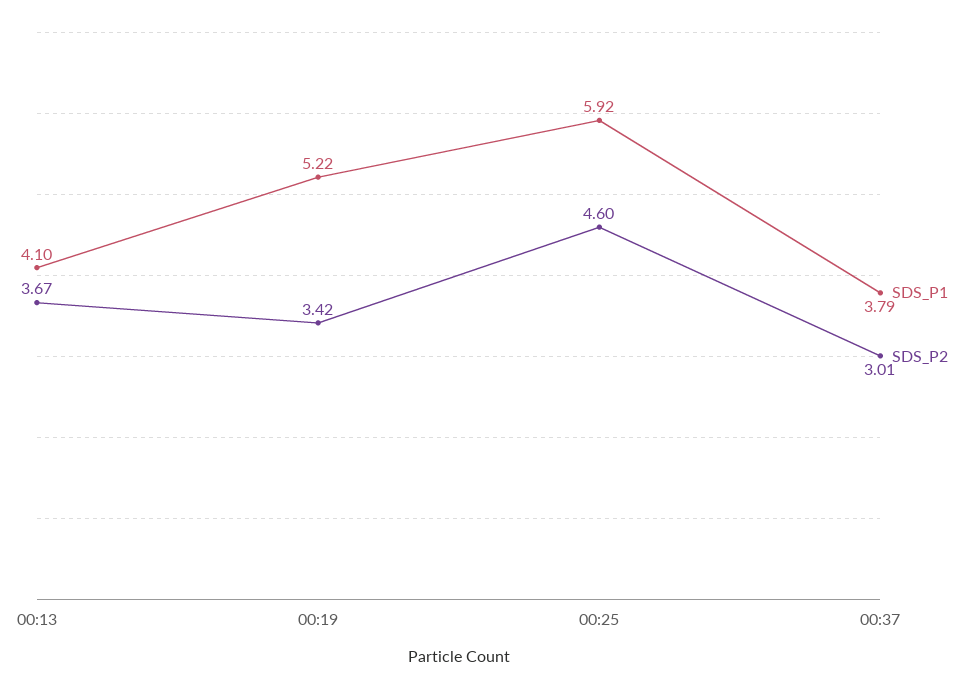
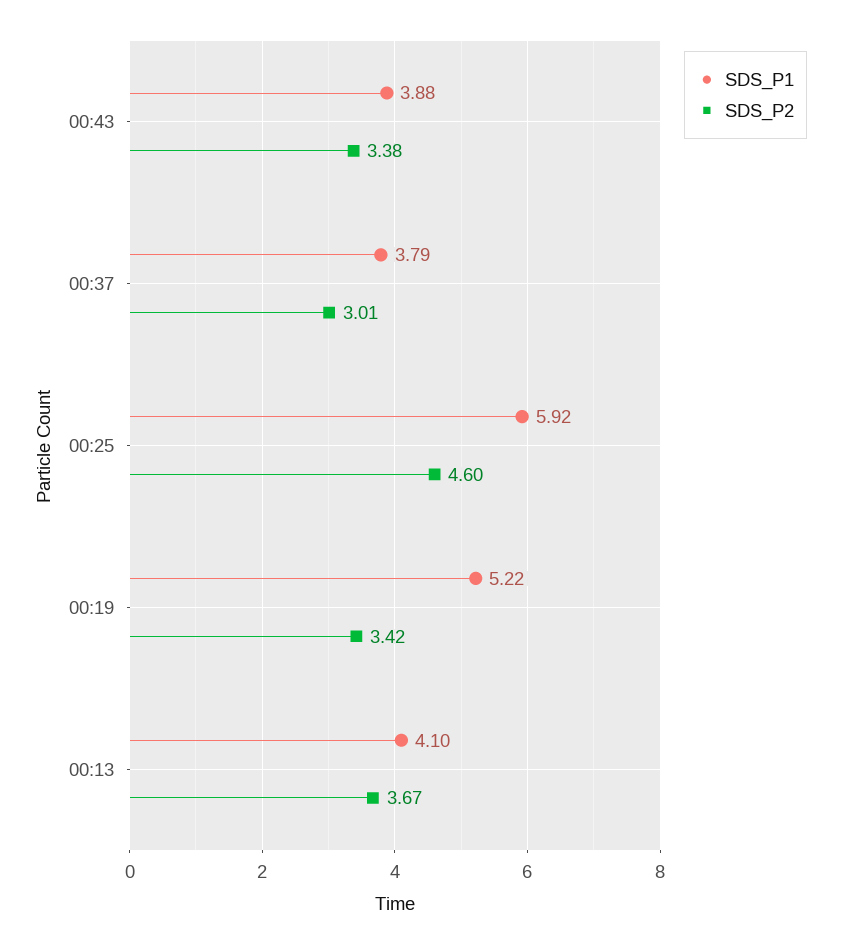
SDS_P1, 00:43: none -> 3.88
SDS_P2, 00:43: none -> 3.38

